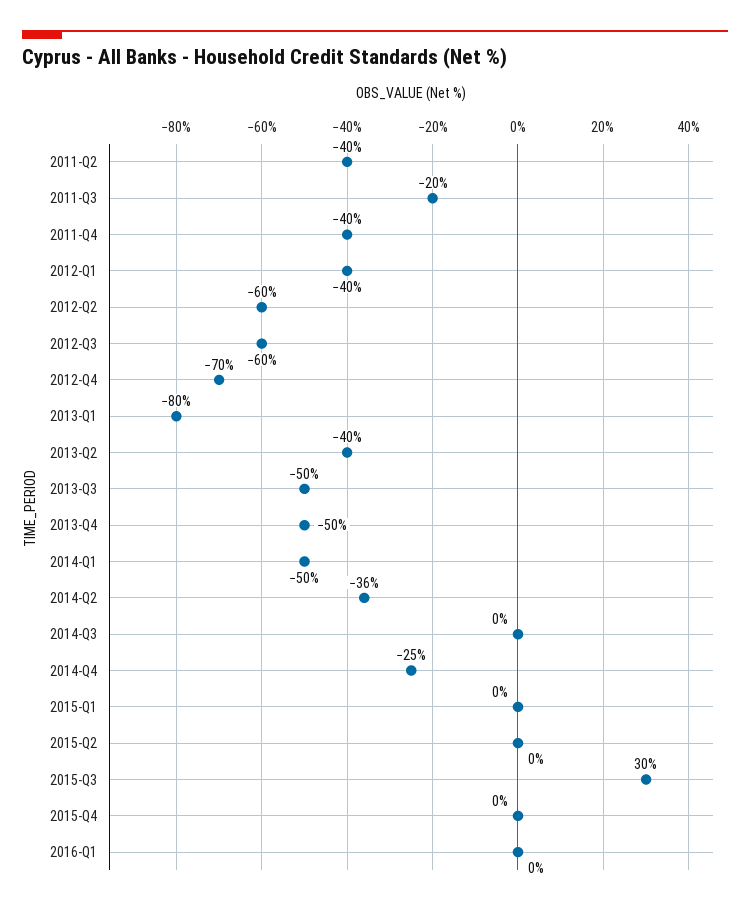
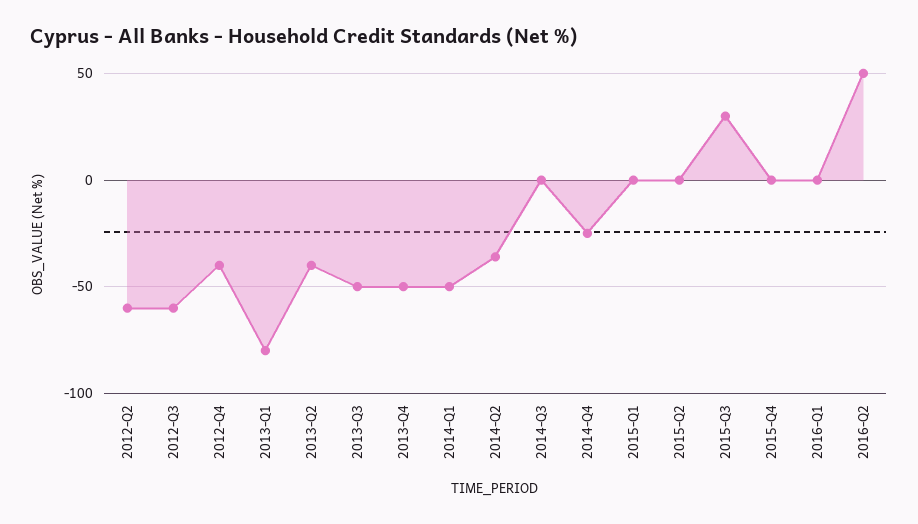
2011-Q2: -40 -> none
2011-Q3: -20 -> none
2011-Q4: -40 -> none
2012-Q1: -40 -> none
2012-Q4: -70 -> -40
2016-Q2: none -> 50

